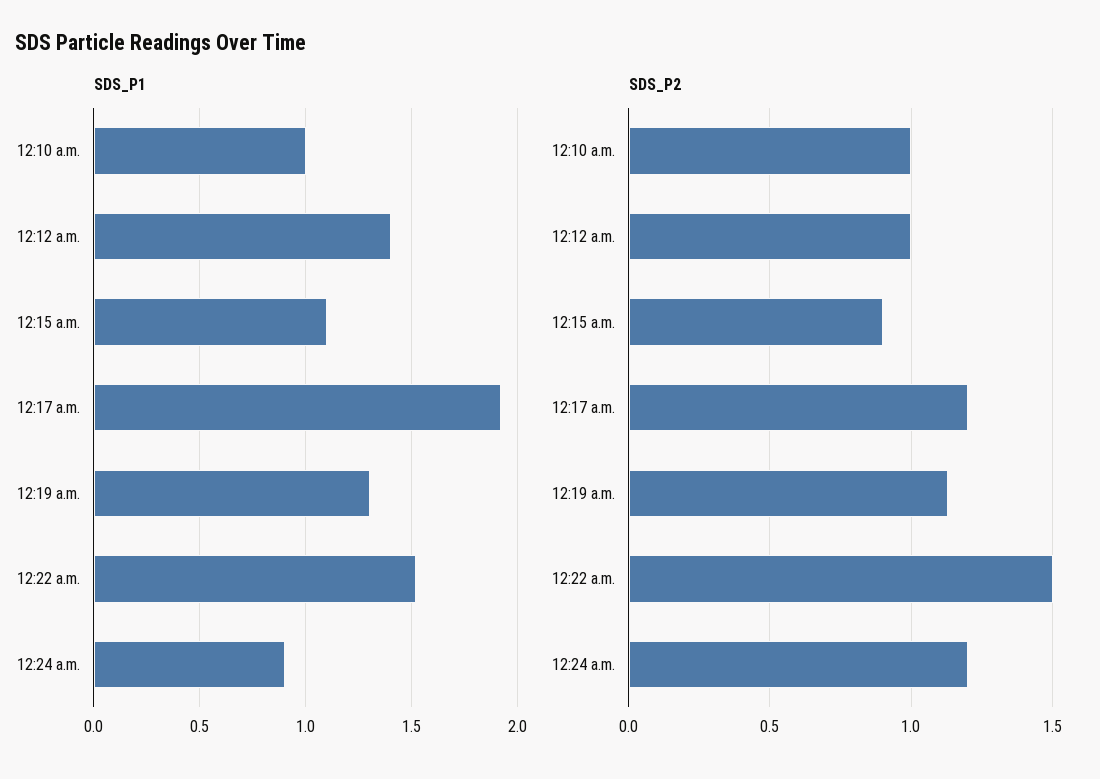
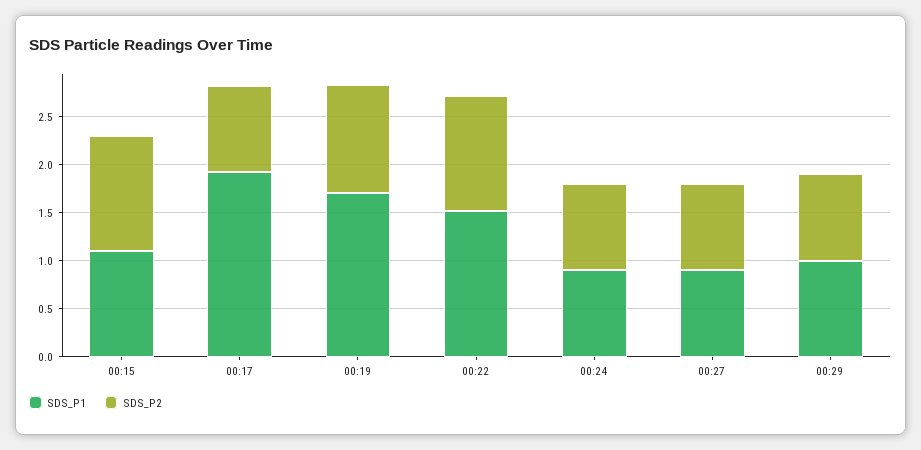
SDS_P1, 12:10 a.m.: 1 -> none
SDS_P1, 12:12 a.m.: 1.4 -> none
SDS_P1, 12:19 a.m.: 1.3 -> 1.7
SDS_P2, 12:10 a.m.: 1 -> none
SDS_P2, 12:12 a.m.: 1 -> none
SDS_P2, 12:15 a.m.: 0.9 -> 1.2
SDS_P2, 12:17 a.m.: 1.2 -> 0.9
SDS_P2, 12:22 a.m.: 1.5 -> 1.2
SDS_P2, 12:24 a.m.: 1.2 -> 0.9
SDS_P1, 00:27: none -> 0.9
SDS_P2, 00:27: none -> 0.9
SDS_P1, 00:29: none -> 1
SDS_P2, 00:29: none -> 0.9

